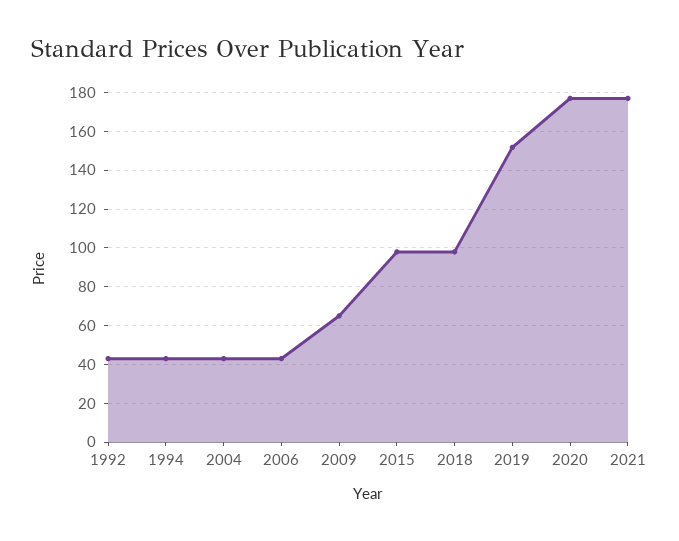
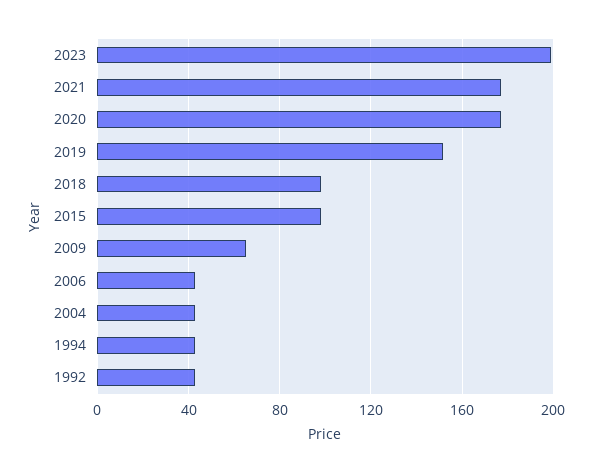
2023: none -> 200

